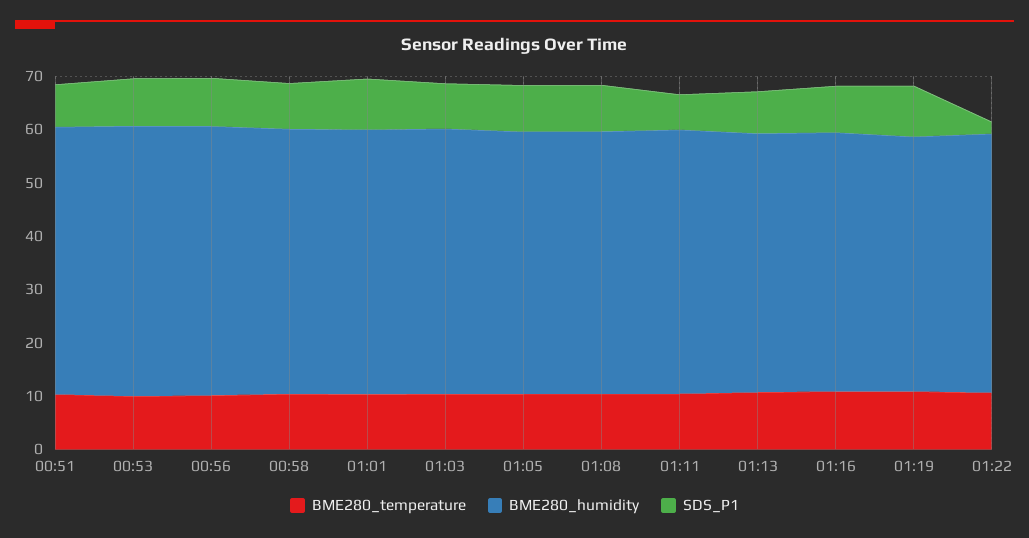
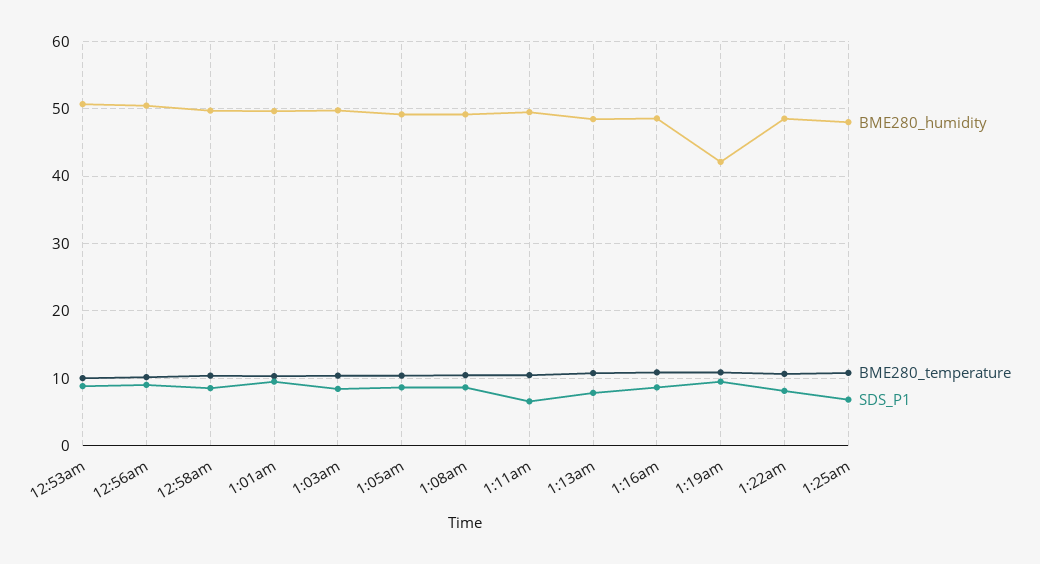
BME280_temperature, 00:51: 10 -> none
BME280_humidity, 00:51: 50 -> none
SDS_P1, 00:51: 8 -> none
BME280_humidity, 01:19: 48 -> 42
SDS_P1, 01:22: 2 -> 8
BME280_humidity, 1:25am: none -> 48
BME280_temperature, 1:25am: none -> 11
SDS_P1, 1:25am: none -> 7

